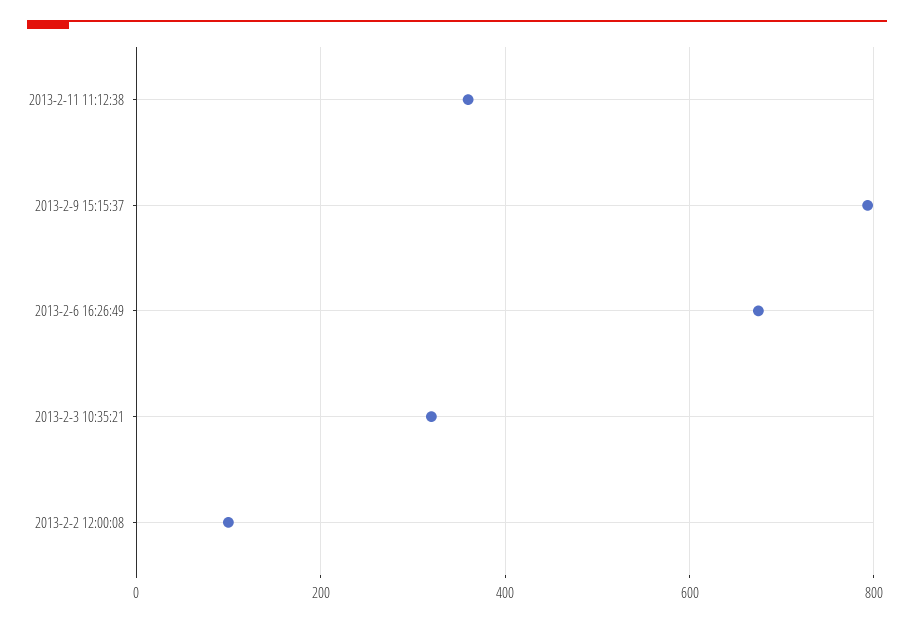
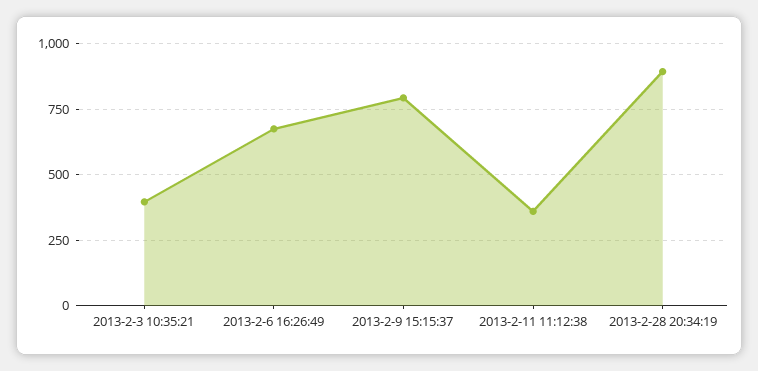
2013-2-3 10:35:21: 320 -> 400
2013-2-2 12:00:08: 100 -> none
2013-2-28 20:34:19: none -> 900

